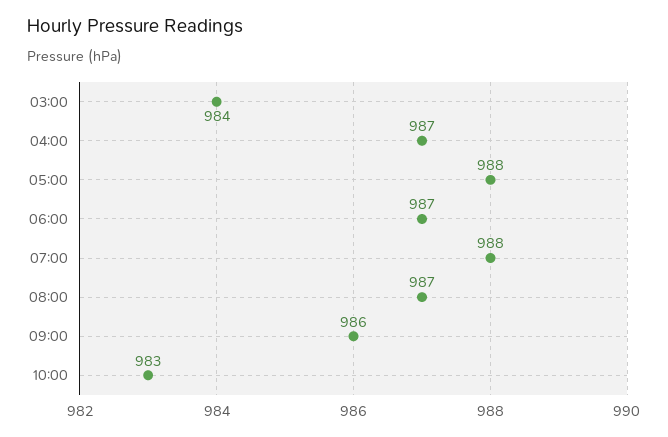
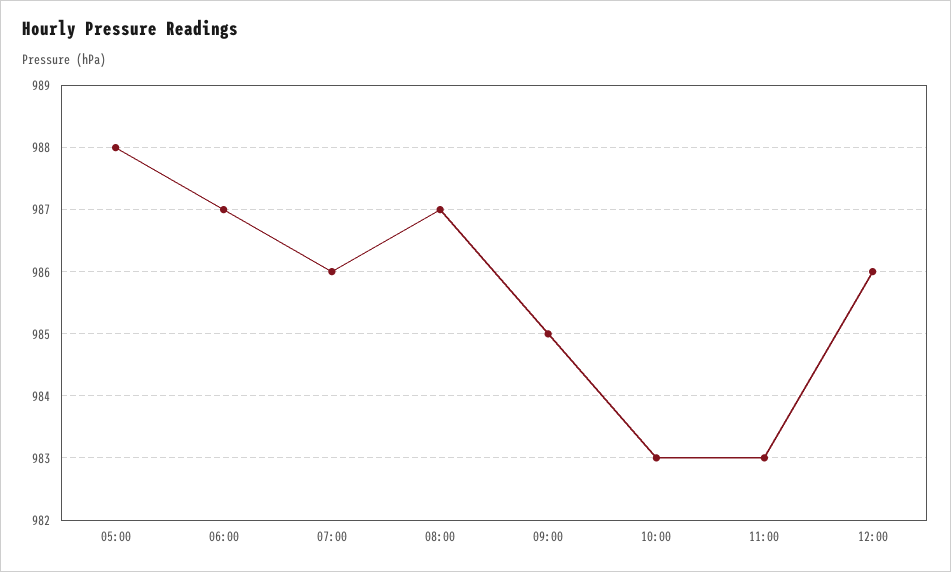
03:00: 984 -> none
04:00: 987 -> none
07:00: 988 -> 986
09:00: 986 -> 985
11:00: none -> 983
12:00: none -> 986

